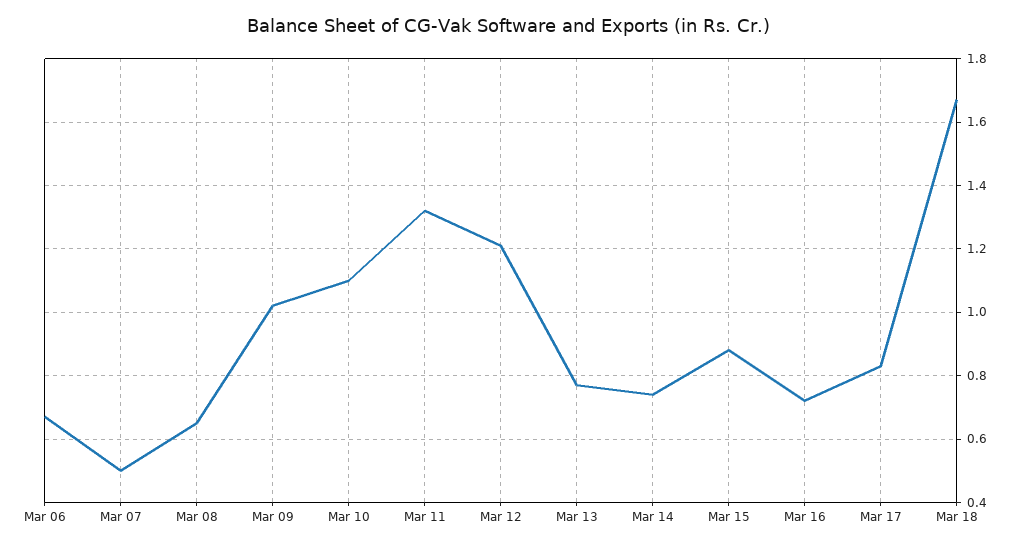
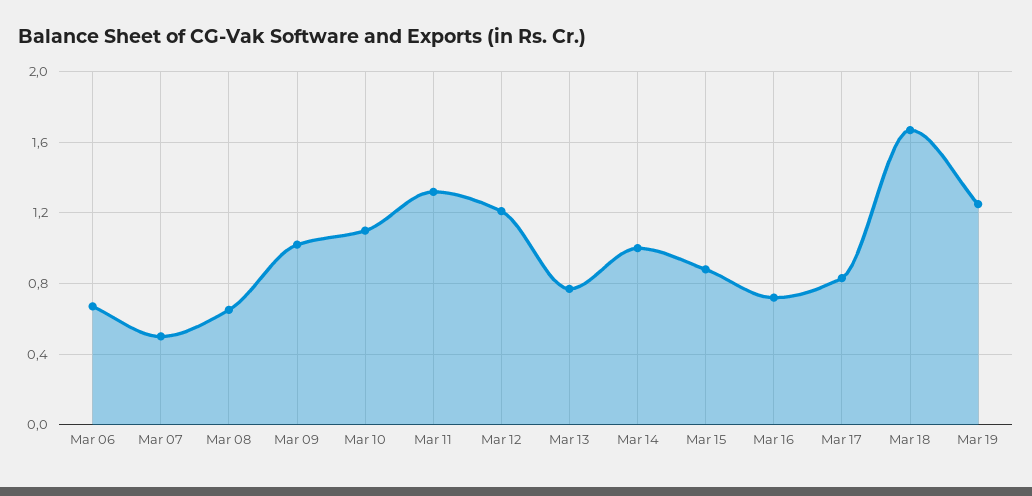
Mar 14: 0.75 -> 1
Mar 19: none -> 1.25

